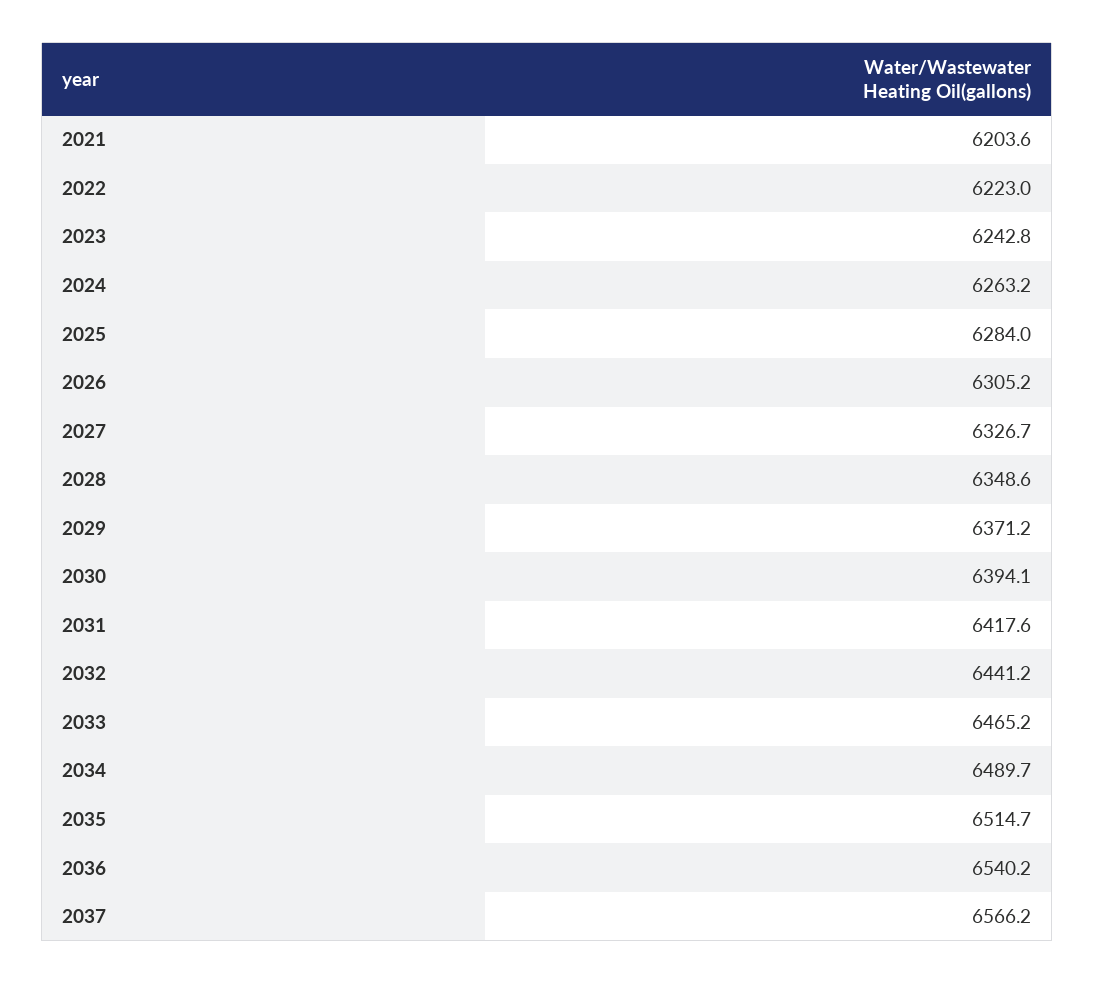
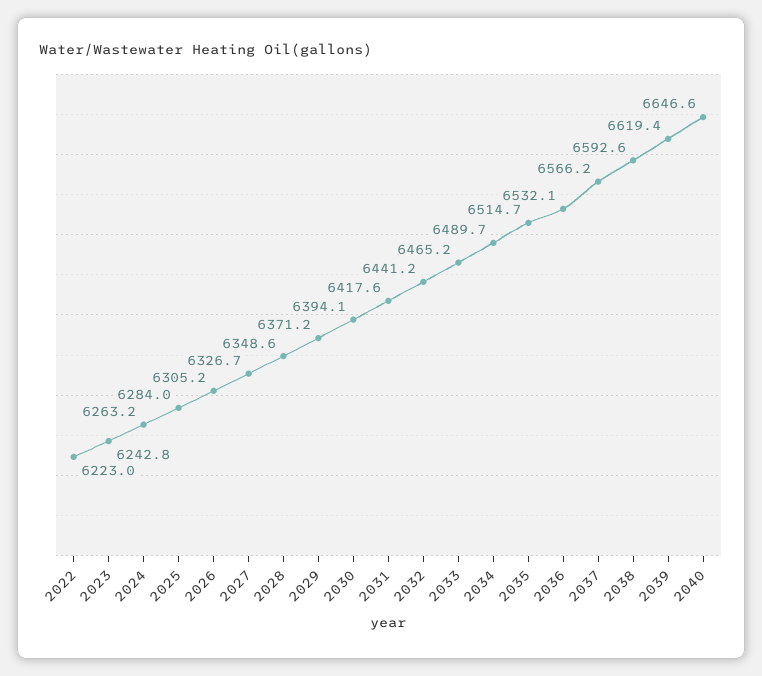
2021: 6203.6 -> none
2036: 6540.2 -> 6532.1
2038: none -> 6592.6
2039: none -> 6619.4
2040: none -> 6646.6

